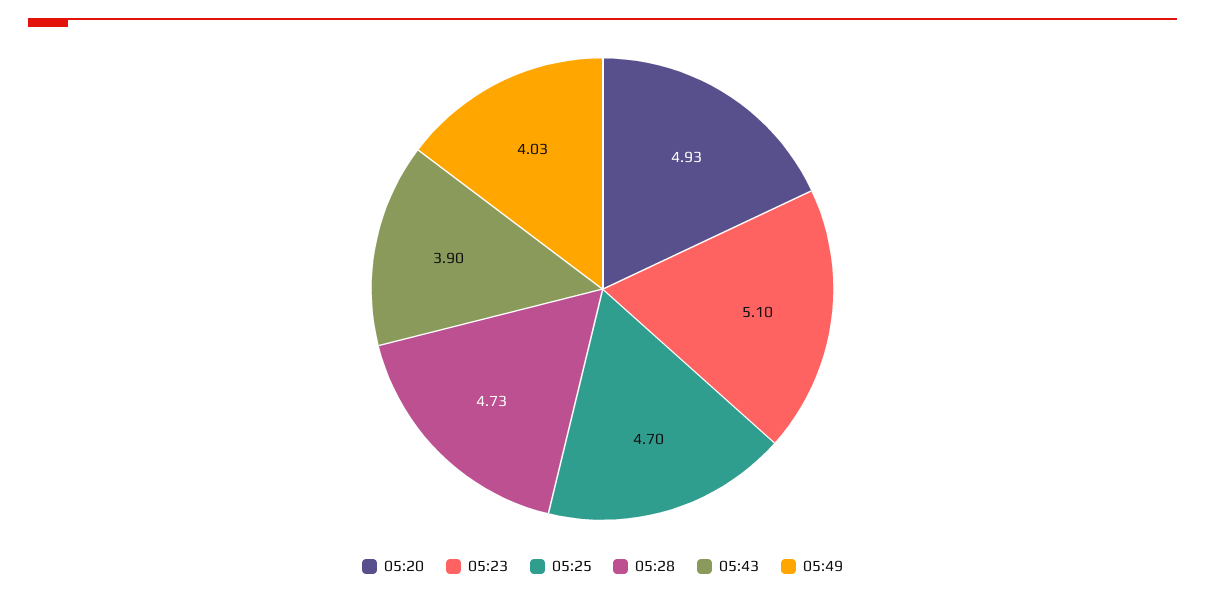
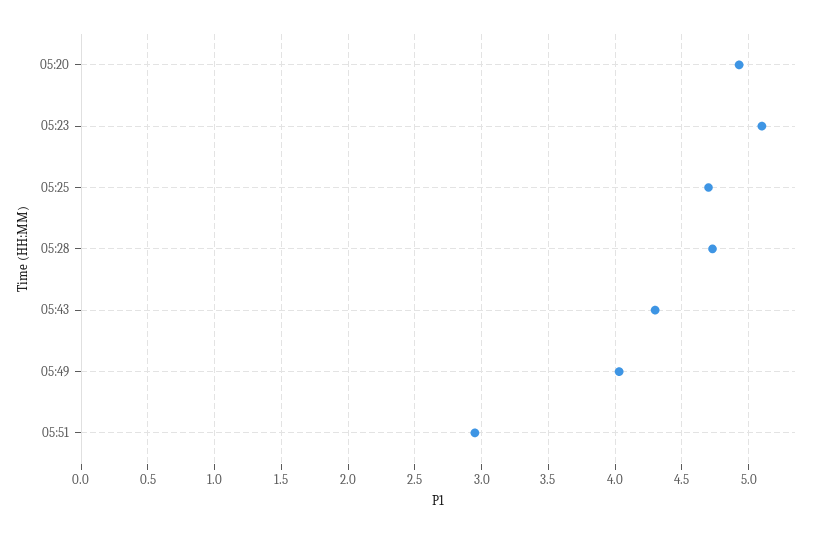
05:43: 3.9 -> 4.3
05:51: none -> 2.95

